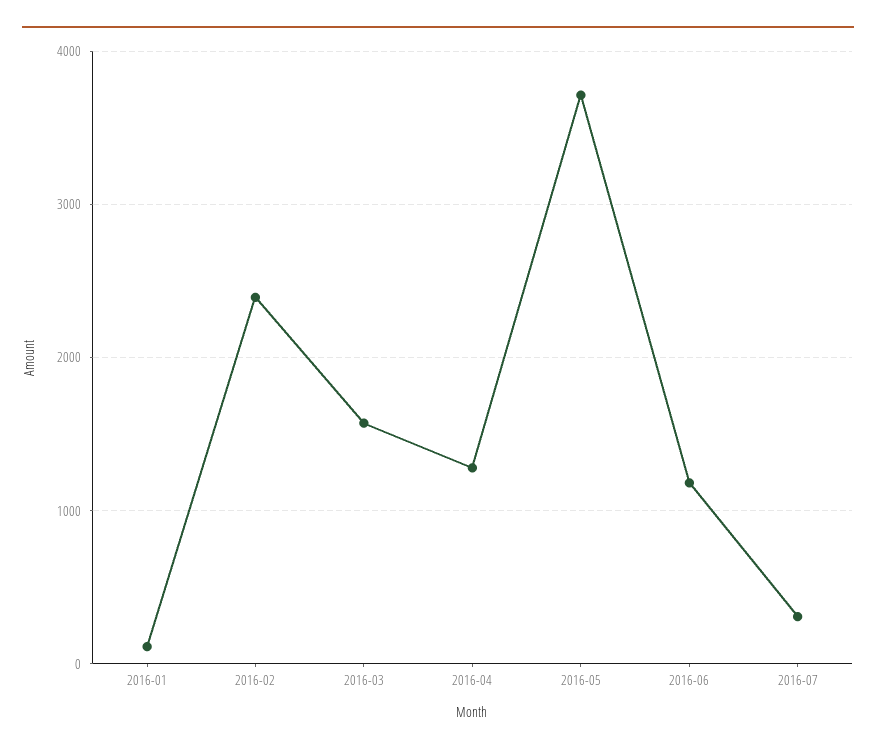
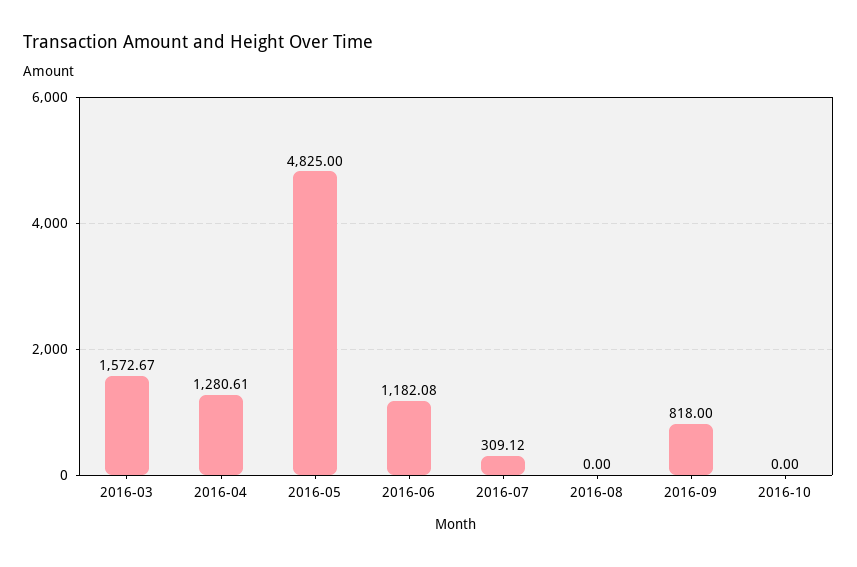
2016-01: 100 -> none
2016-02: 2400 -> none
2016-05: 3700 -> 4825
2016-08: none -> 0
2016-09: none -> 818
2016-10: none -> 0

